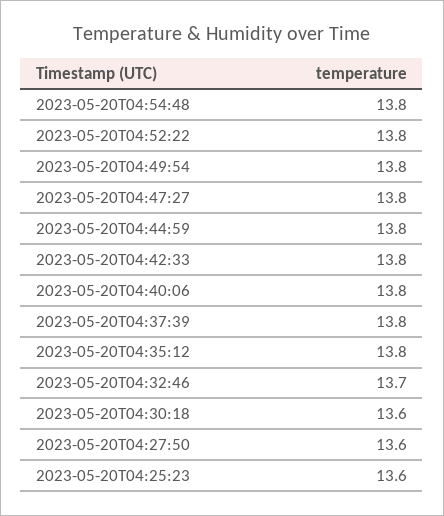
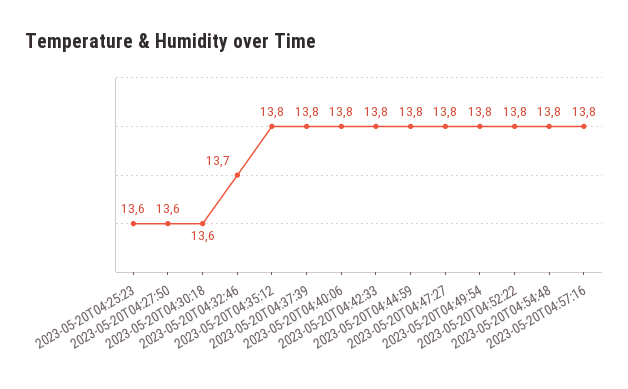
2023-05-20T04:57:16: none -> 13.8

